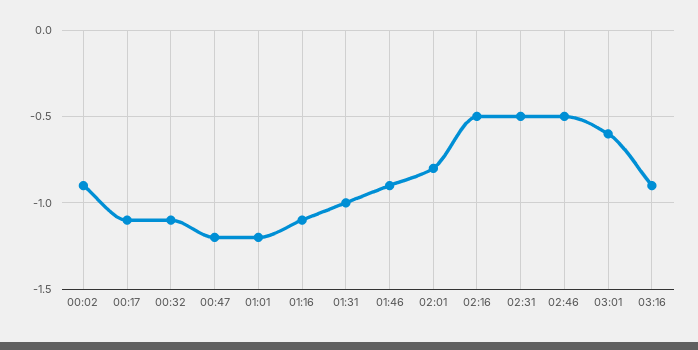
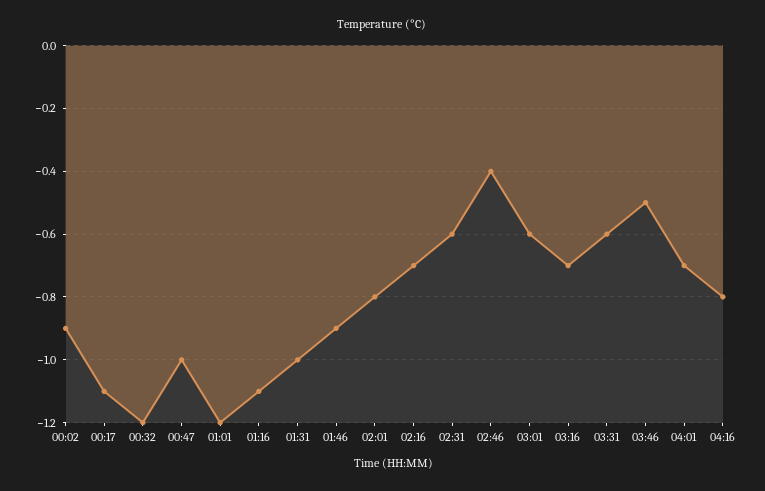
00:32: -1.1 -> -1.2
00:47: -1.2 -> -1
02:16: -0.5 -> -0.7
02:31: -0.5 -> -0.6
02:46: -0.5 -> -0.4
03:16: -0.9 -> -0.7
03:31: none -> -0.6
03:46: none -> -0.5
04:01: none -> -0.7
04:16: none -> -0.8

